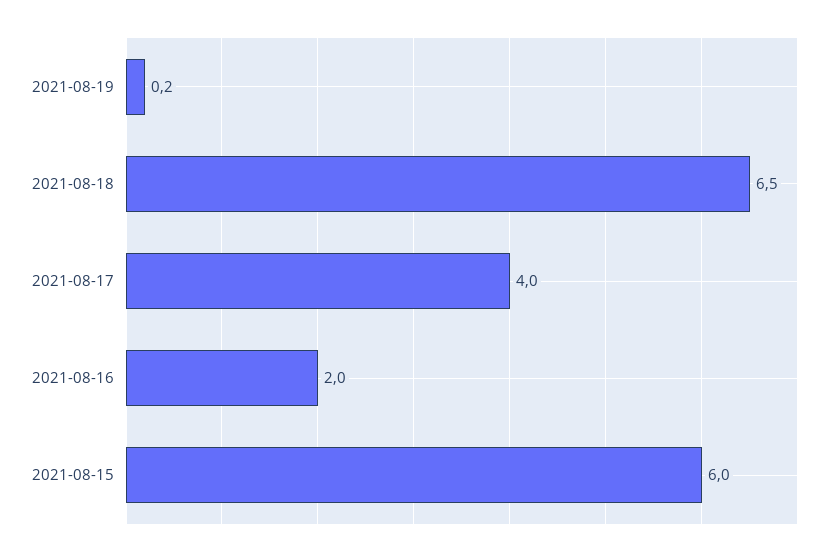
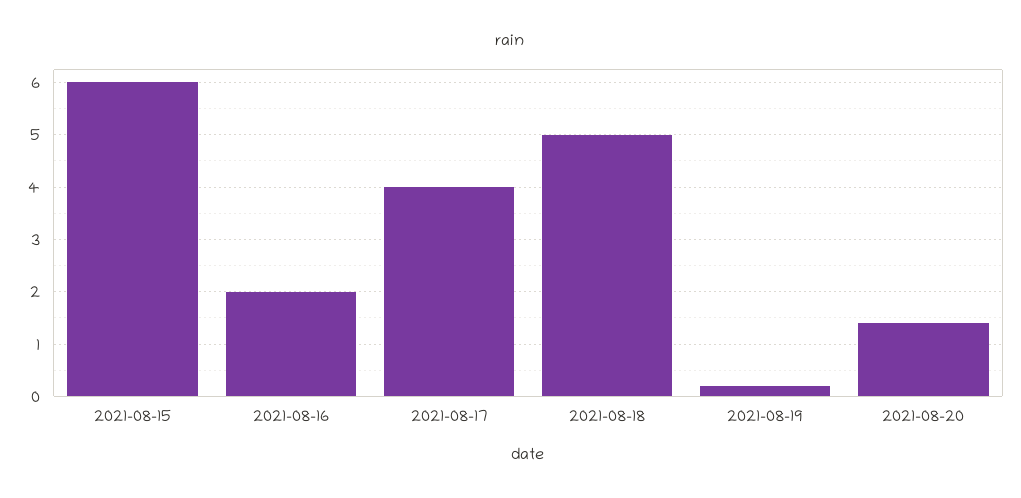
2021-08-18: 6.5 -> 5
2021-08-20: none -> 1.5

